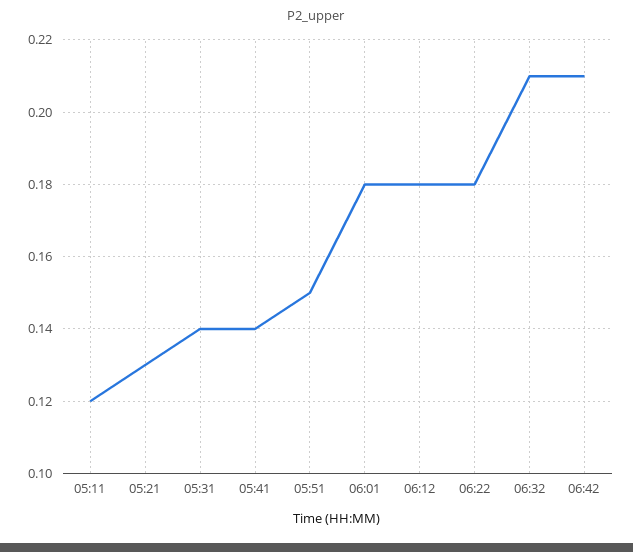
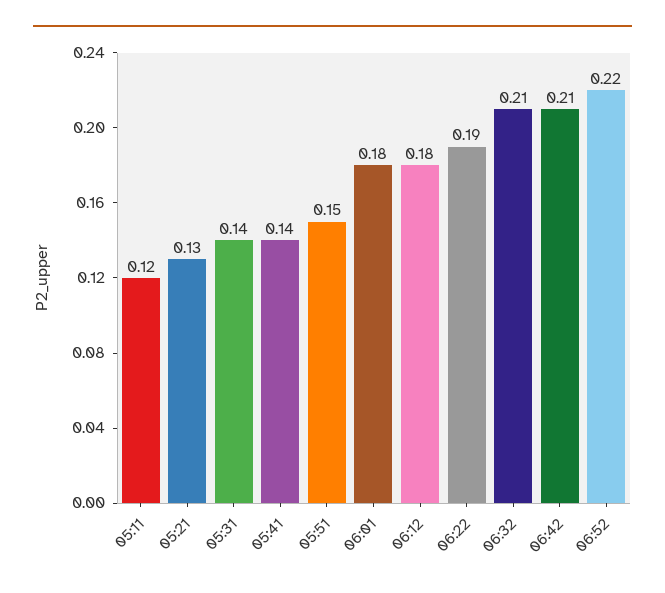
06:22: 0.18 -> 0.19
06:52: none -> 0.22

